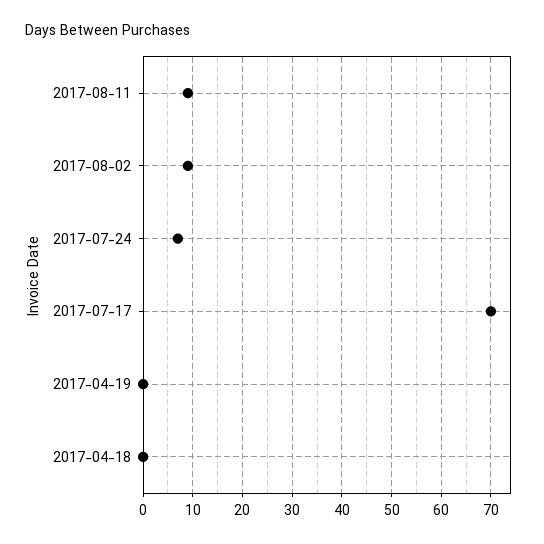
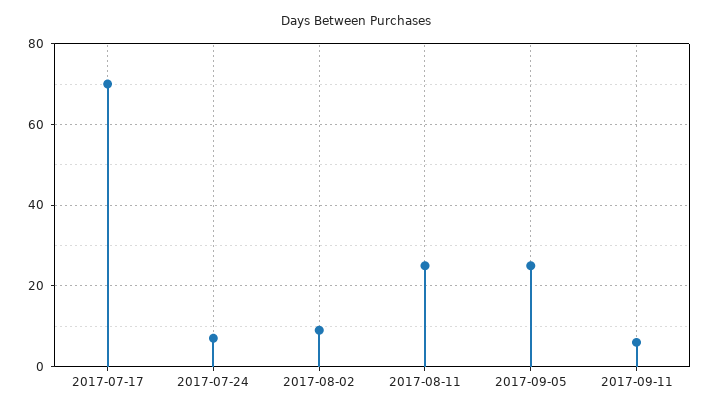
2017-08-11: 10 -> 25
2017-04-19: 0 -> none
2017-04-18: 0 -> none
2017-09-05: none -> 25
2017-09-11: none -> 5

